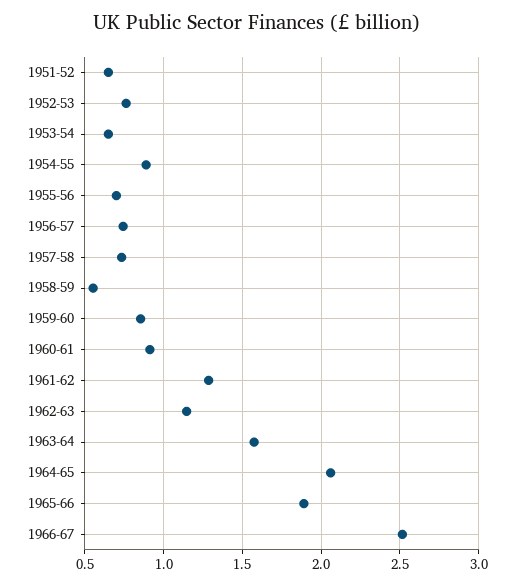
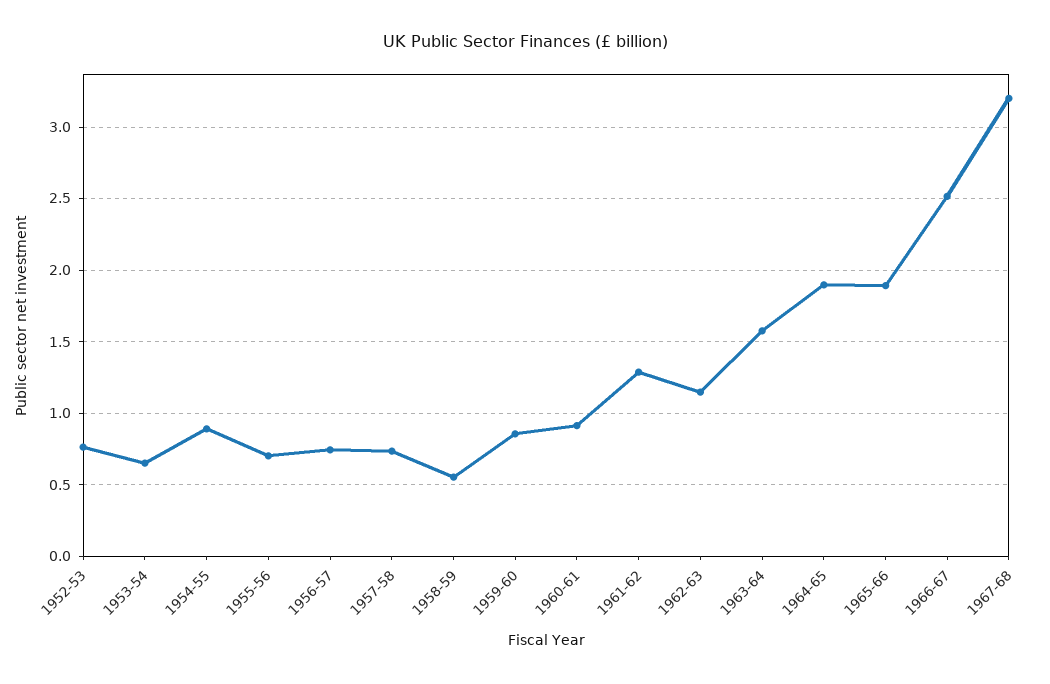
1951-52: 0.65 -> none
1964-65: 2.05 -> 1.9
1967-68: none -> 3.2

